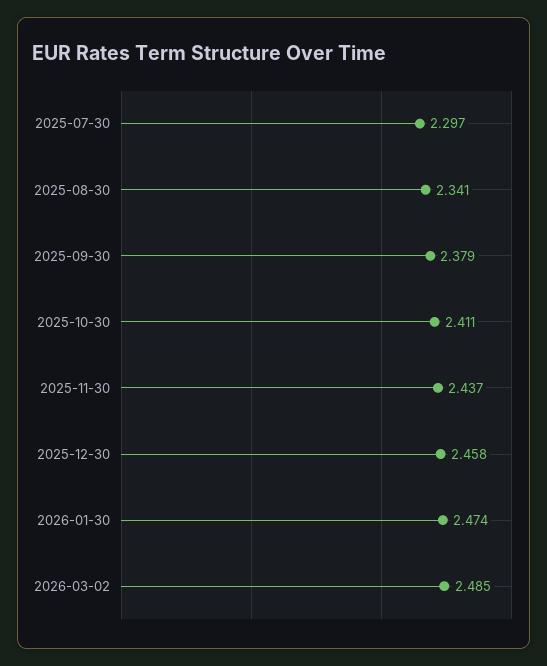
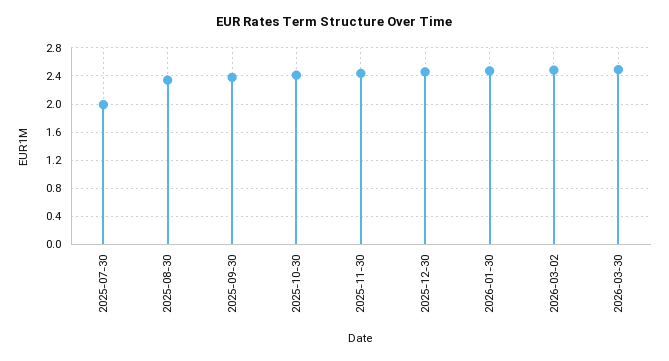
2025-07-30: 2.297 -> 2
2026-03-30: none -> 2.5

